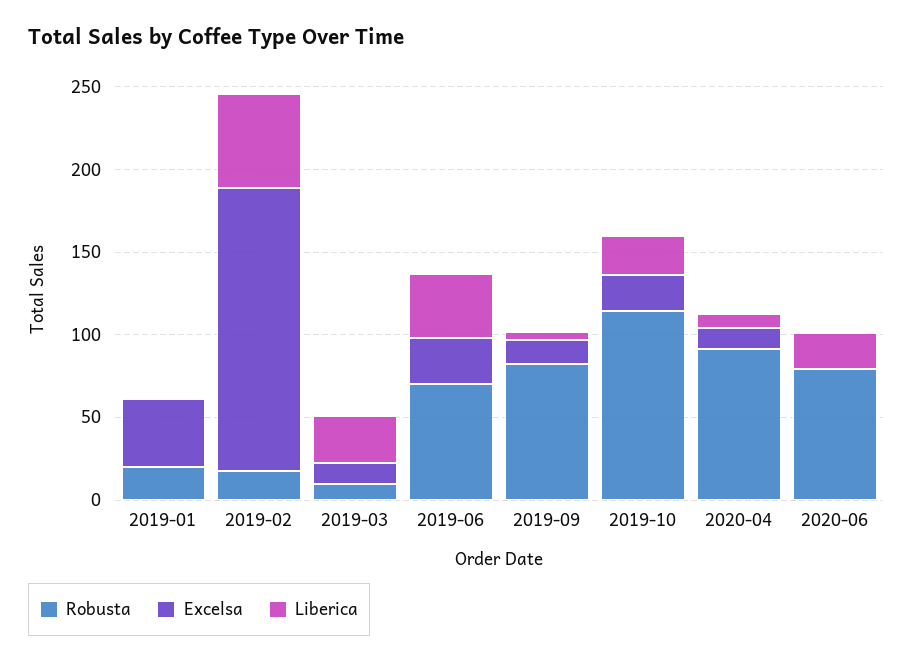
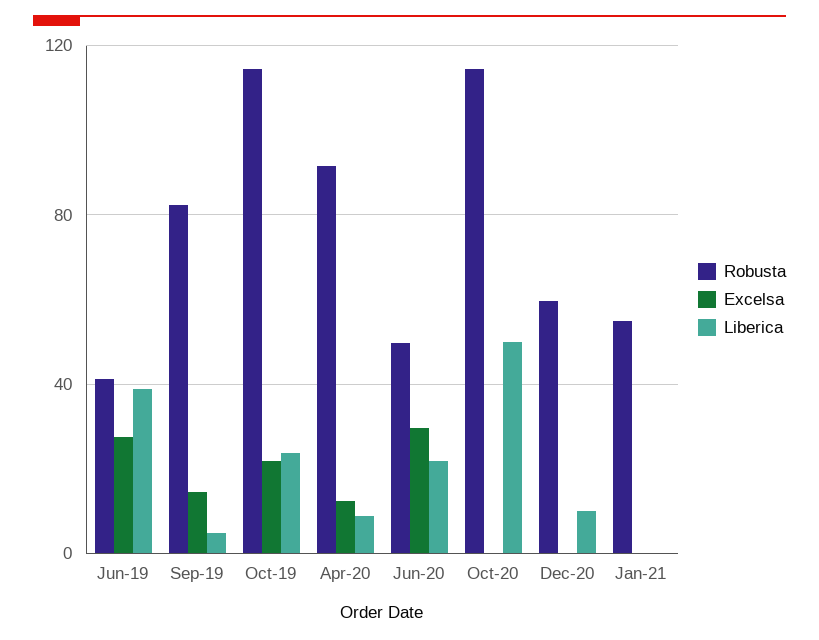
Robusta, 2019-01: 20 -> none
Excelsa, 2019-01: 40 -> none
Liberica, 2019-01: 0 -> none
Robusta, 2019-02: 20 -> none
Excelsa, 2019-02: 170 -> none
Liberica, 2019-02: 60 -> none
Robusta, 2019-03: 10 -> none
Excelsa, 2019-03: 10 -> none
Liberica, 2019-03: 30 -> none
Robusta, 2019-06: 70 -> 40
Robusta, 2020-06: 80 -> 50
Excelsa, 2020-06: 0 -> 30
Robusta, Oct-20: none -> 115
Excelsa, Oct-20: none -> 0
Liberica, Oct-20: none -> 50
Robusta, Dec-20: none -> 60
Excelsa, Dec-20: none -> 0
Liberica, Dec-20: none -> 10
Robusta, Jan-21: none -> 55
Excelsa, Jan-21: none -> 0
Liberica, Jan-21: none -> 0

